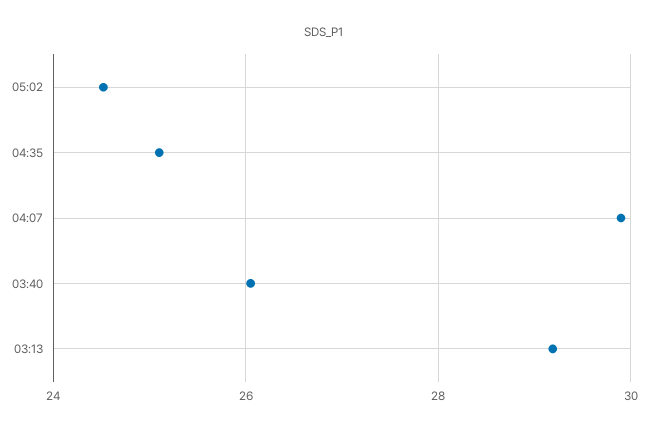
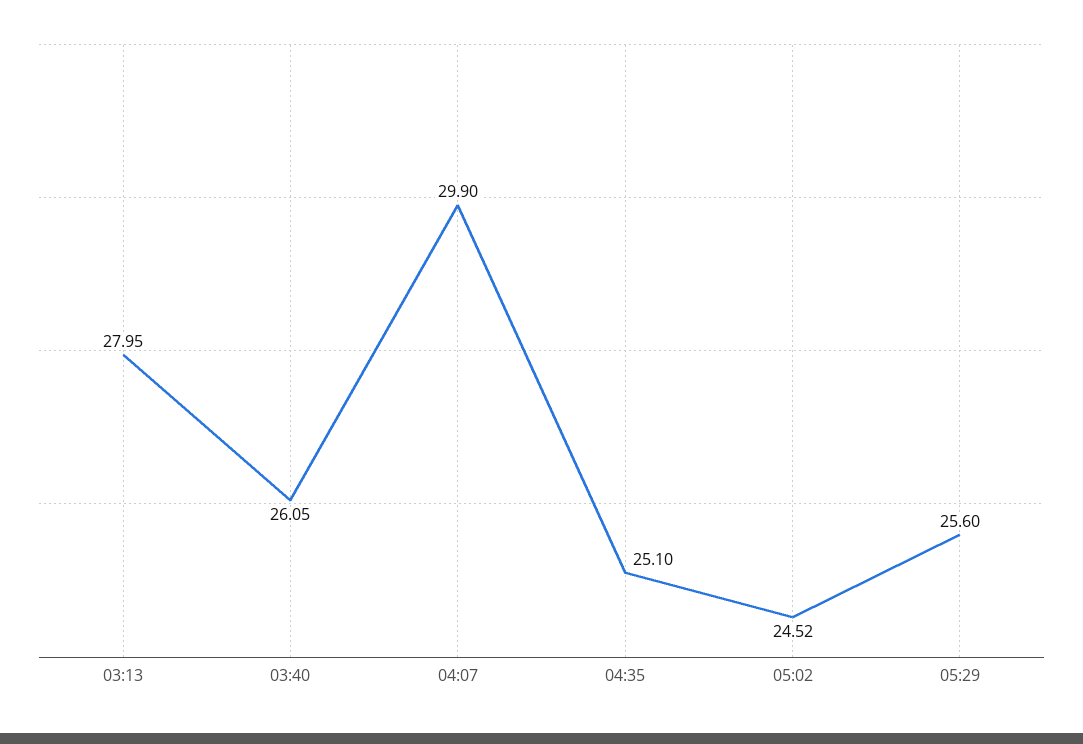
03:13: 29.2 -> 27.95
05:29: none -> 25.6

